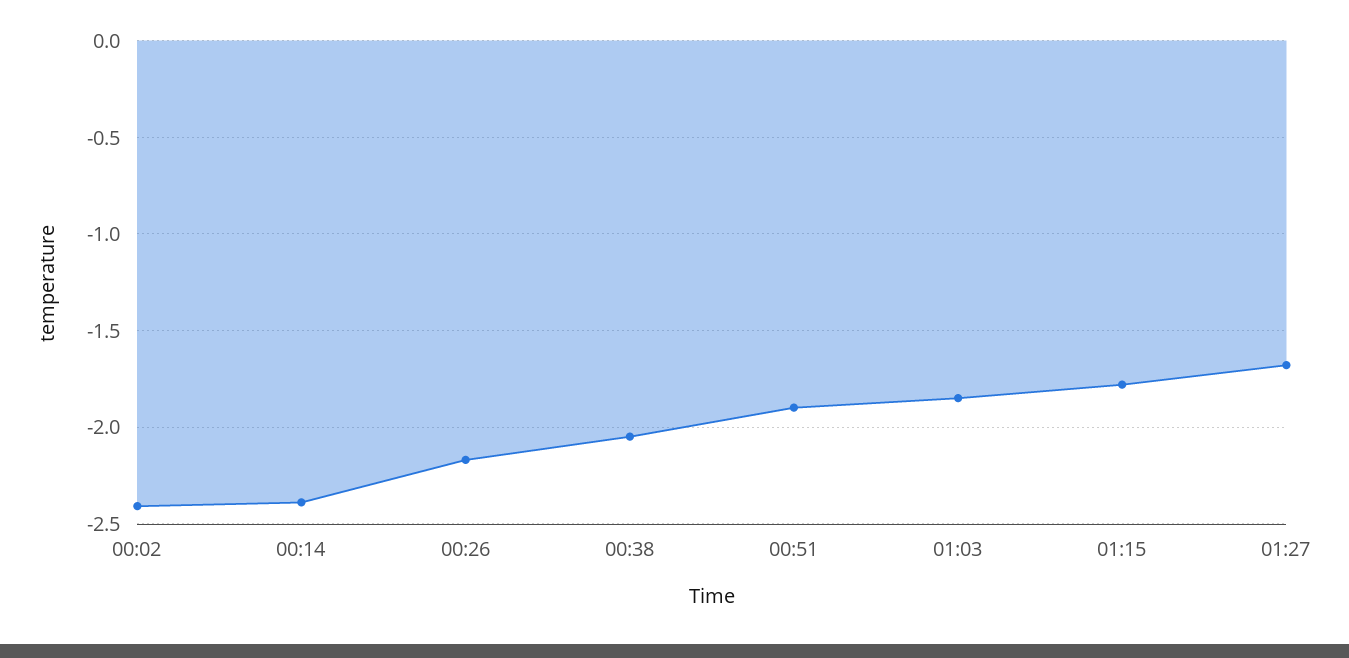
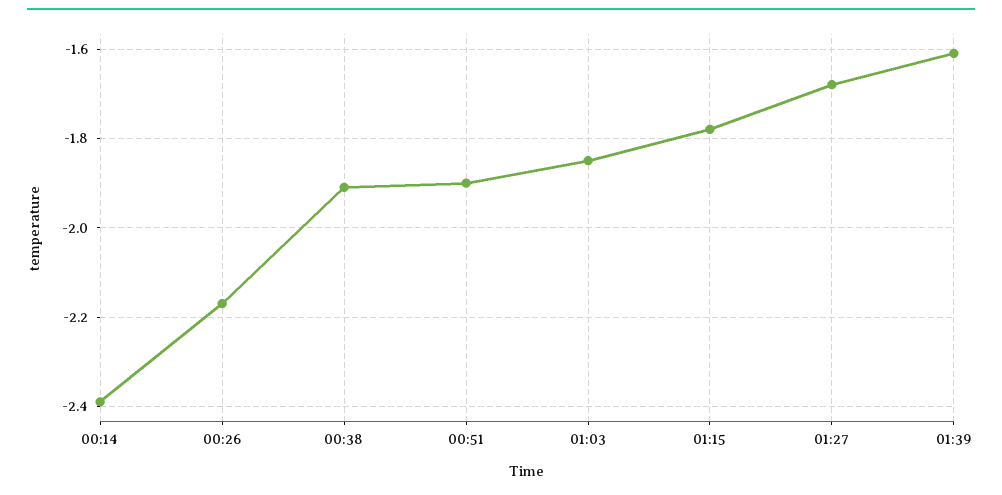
00:02: -2.4 -> none
00:38: -2.05 -> -1.9
01:39: none -> -1.6

